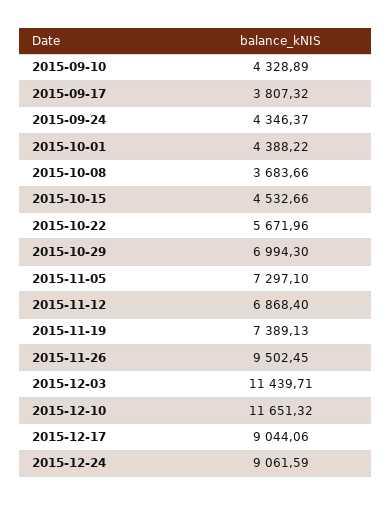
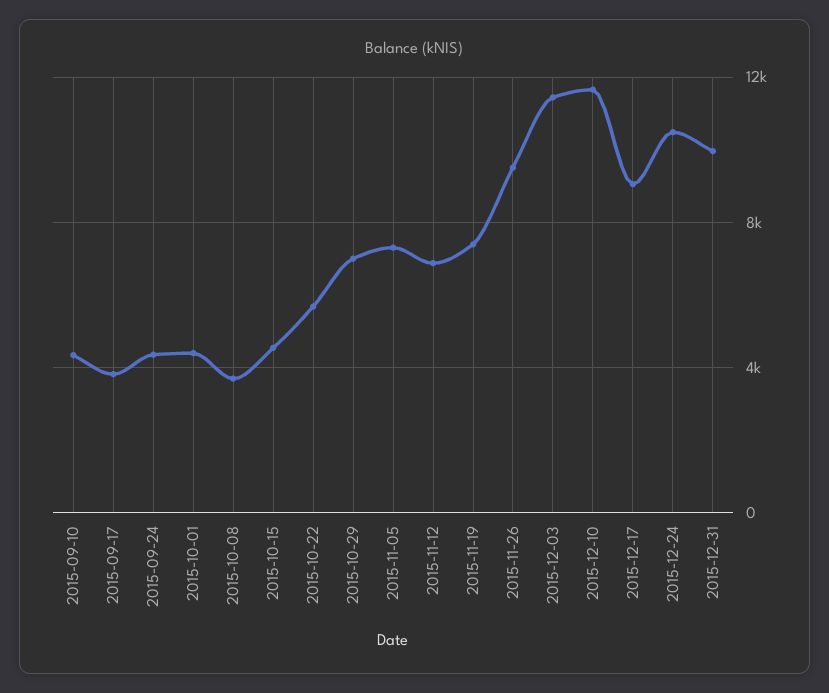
2015-12-24: 9061.59 -> 10500
2015-12-31: none -> 10000

